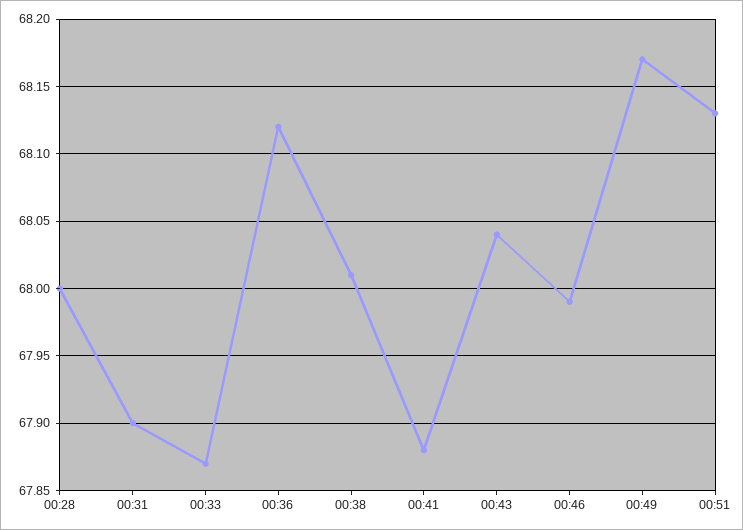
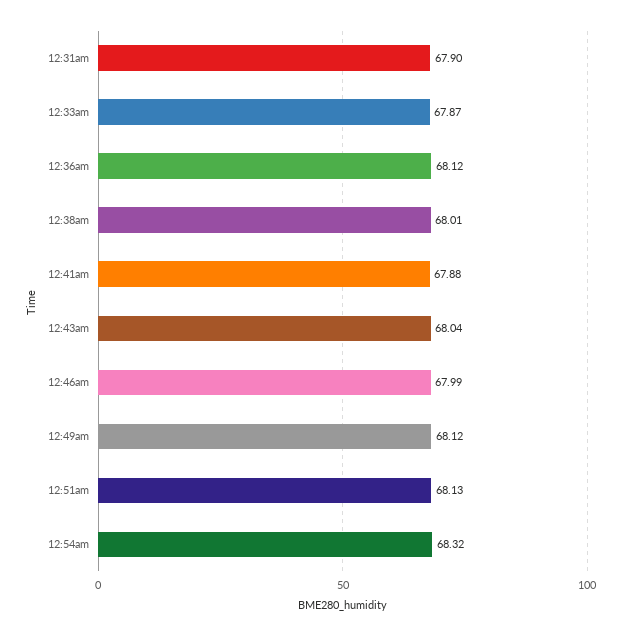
00:28: 68 -> none
00:49: 68.17 -> 68.12
12:54am: none -> 68.32

